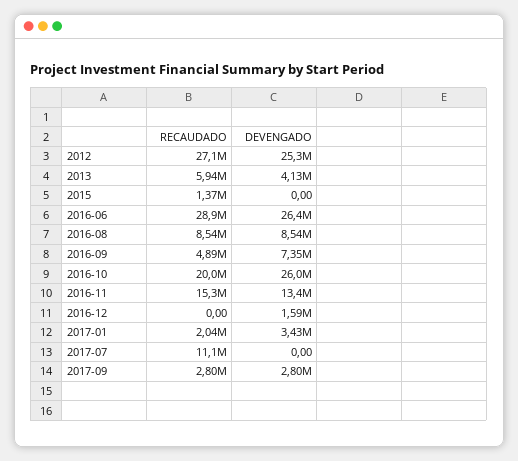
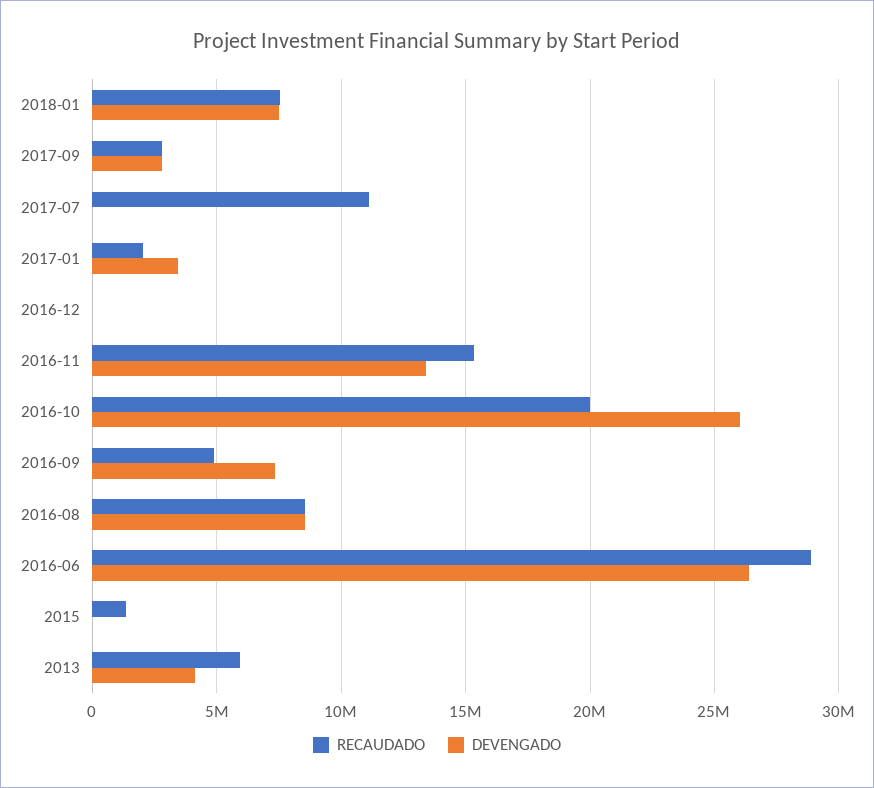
RECAUDADO, 2012: 27100000 -> none
DEVENGADO, 2012: 25300000 -> none
DEVENGADO, 2016-12: 1590000 -> 0
RECAUDADO, 2018-01: none -> 7500000
DEVENGADO, 2018-01: none -> 7500000

